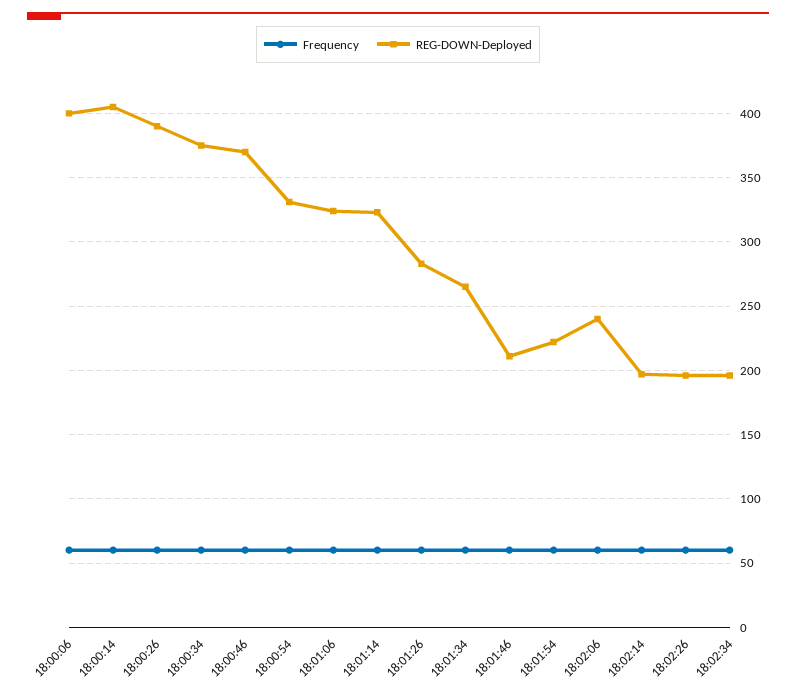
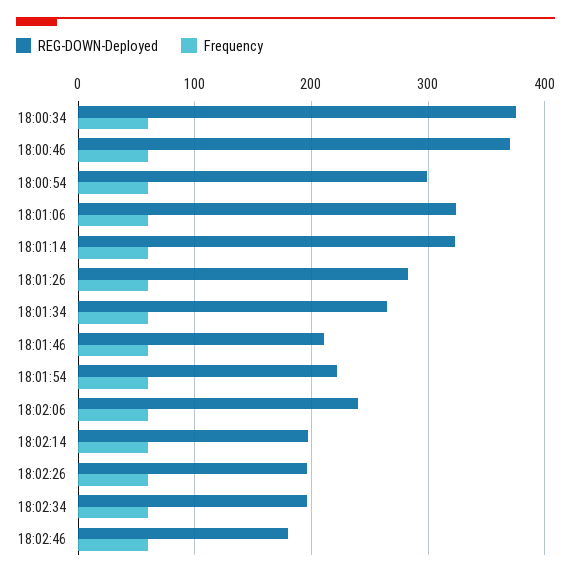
Frequency, 18:00:06: 60 -> none
REG-DOWN-Deployed, 18:00:06: 400 -> none
Frequency, 18:00:14: 60 -> none
REG-DOWN-Deployed, 18:00:14: 405 -> none
Frequency, 18:00:26: 60 -> none
REG-DOWN-Deployed, 18:00:26: 390 -> none
REG-DOWN-Deployed, 18:00:54: 330 -> 300
REG-DOWN-Deployed, 18:02:46: none -> 180
Frequency, 18:02:46: none -> 60

